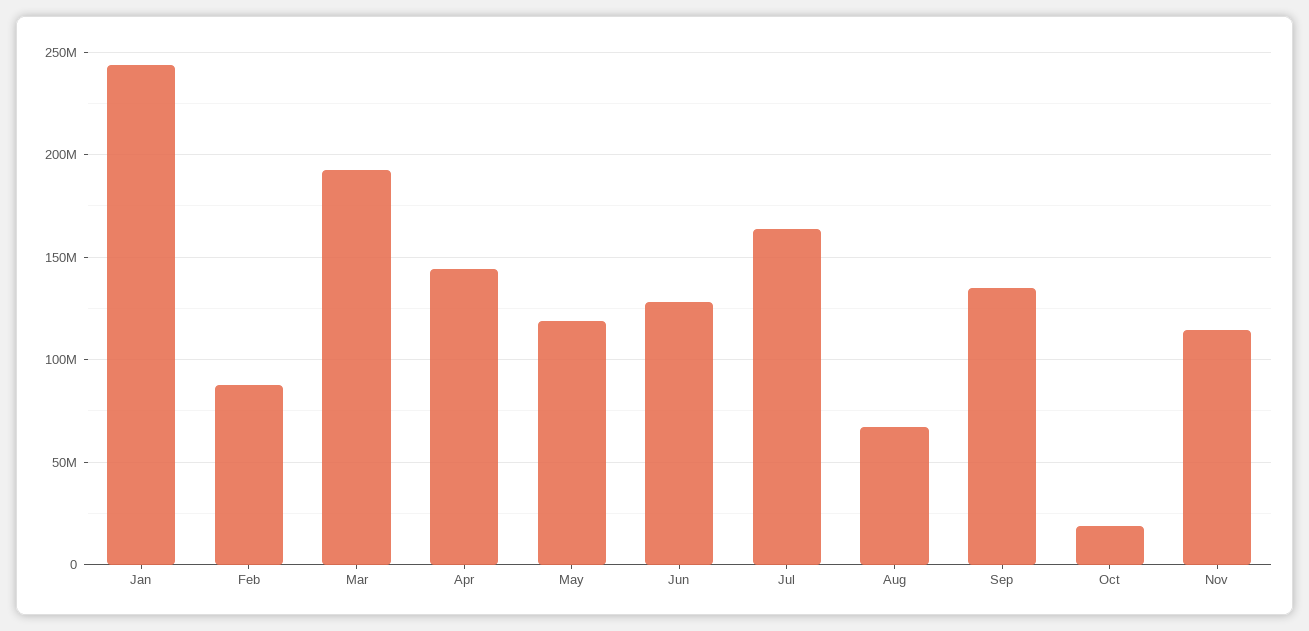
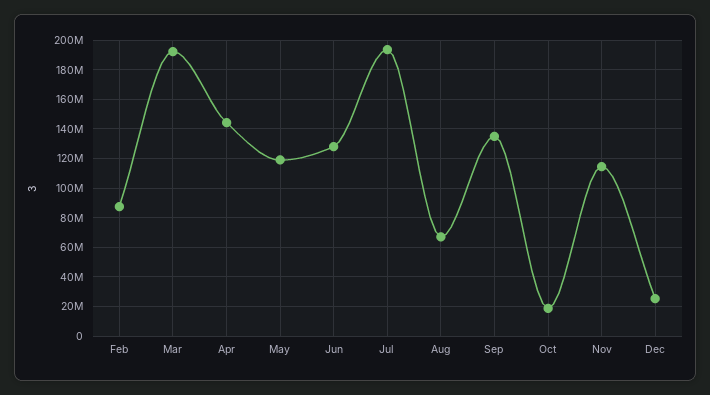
Jan: 245000000 -> none
Jul: 165000000 -> 195000000
Dec: none -> 25000000

